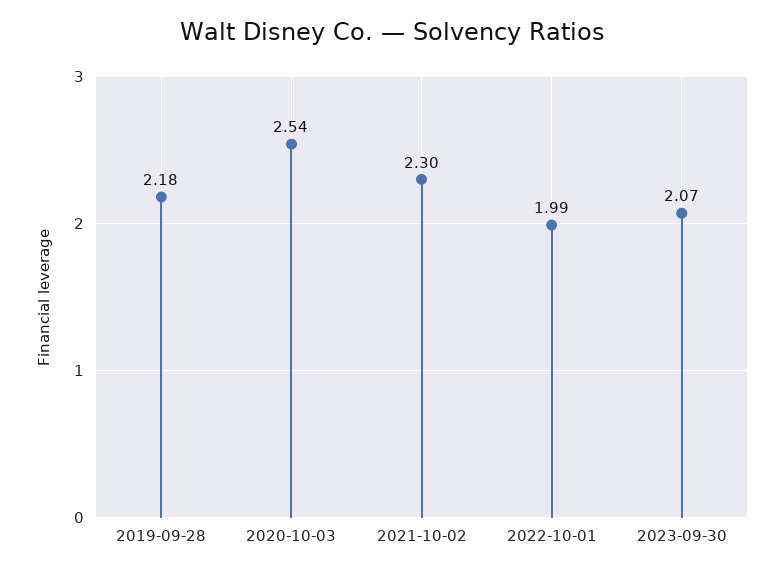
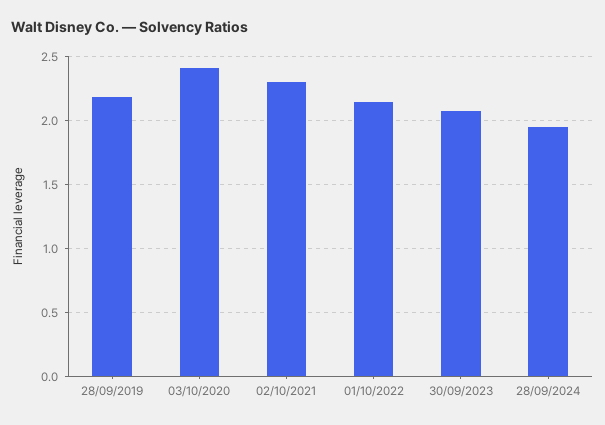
2020-10-03: 2.54 -> 2.4
2022-10-01: 1.99 -> 2.15
28/09/2024: none -> 1.95

